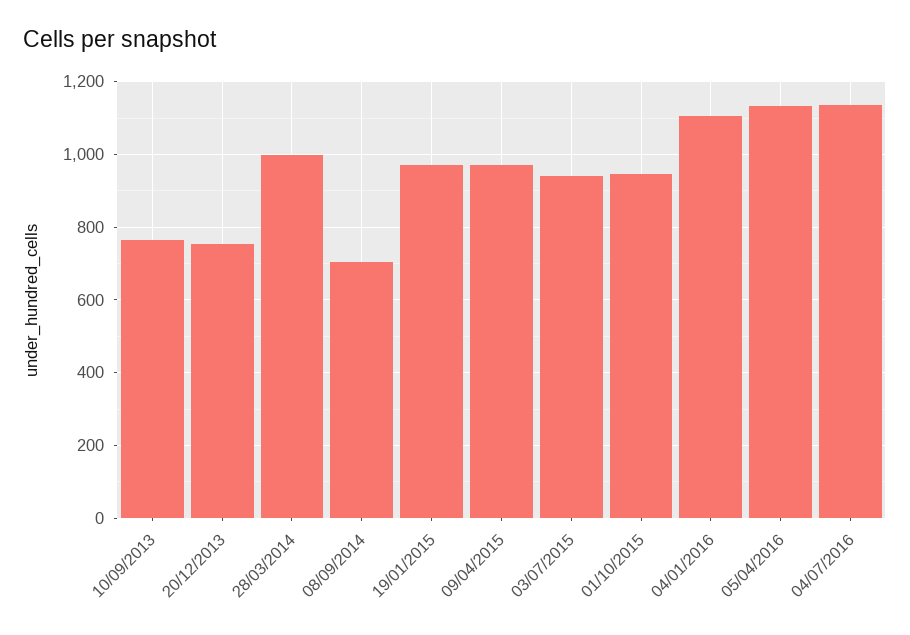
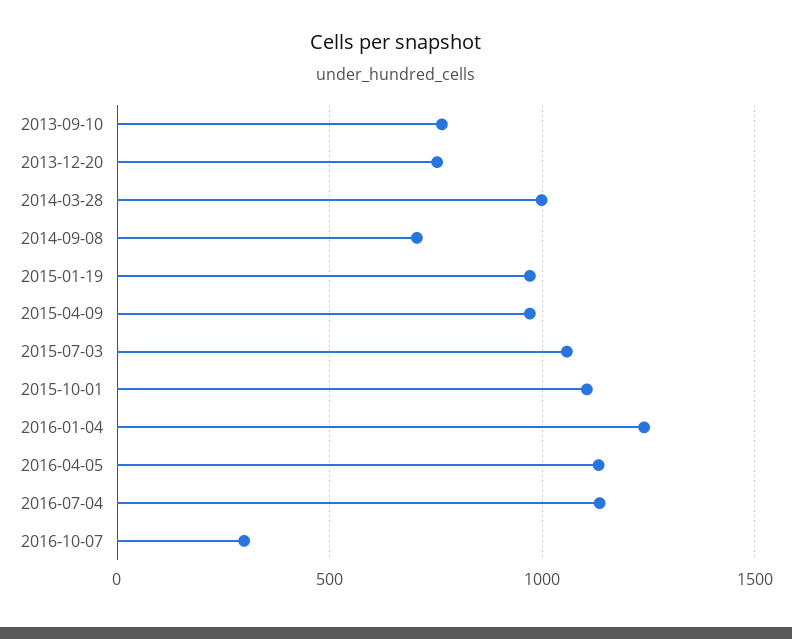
03/07/2015: 940 -> 1050
01/10/2015: 940 -> 1100
04/01/2016: 1100 -> 1250
2016-10-07: none -> 300

